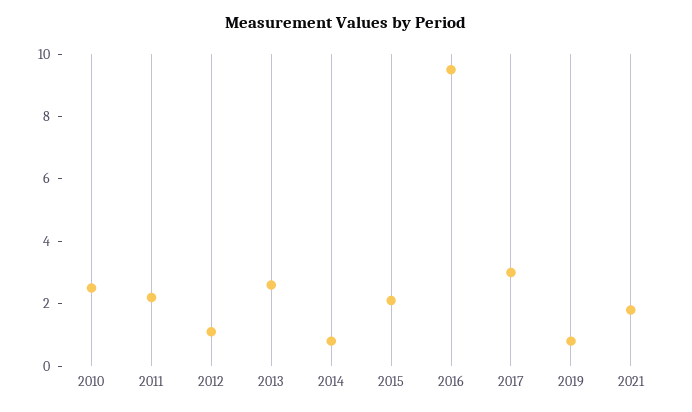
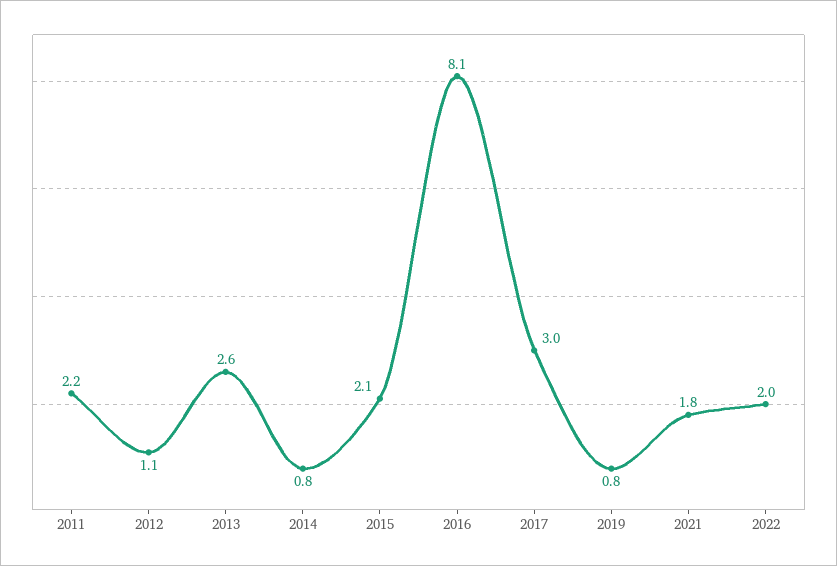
2010: 2.5 -> none
2016: 9.5 -> 8.1
2022: none -> 2

